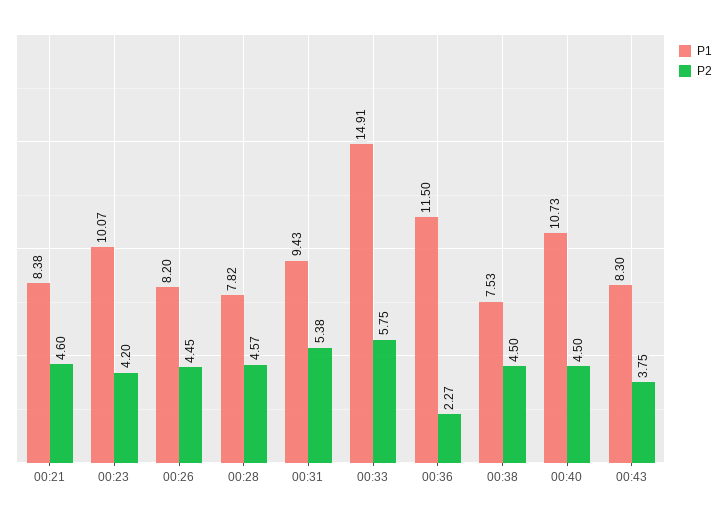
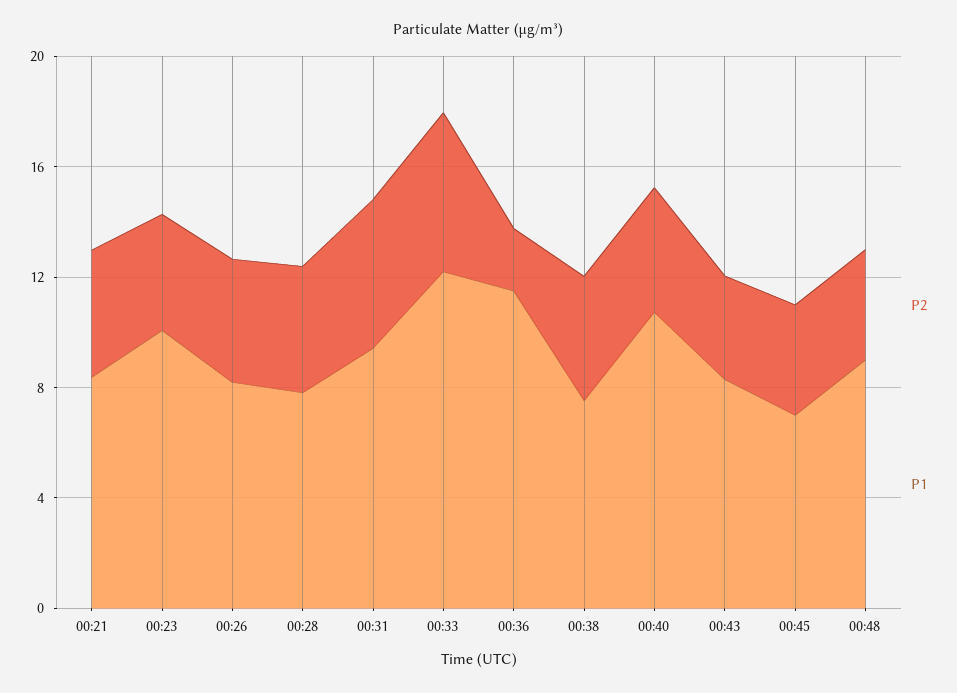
P1, 00:33: 14.91 -> 12
P2, 00:45: none -> 4
P1, 00:45: none -> 7
P2, 00:48: none -> 4
P1, 00:48: none -> 9

